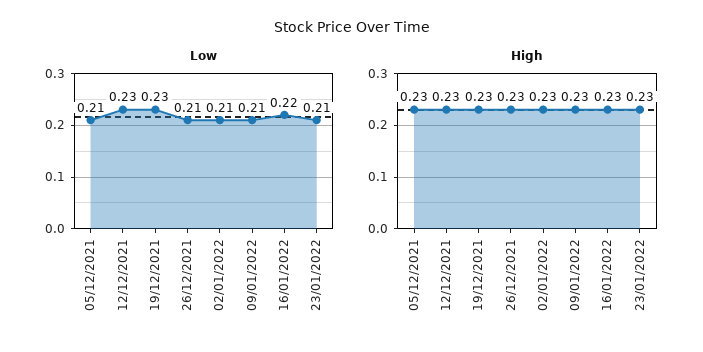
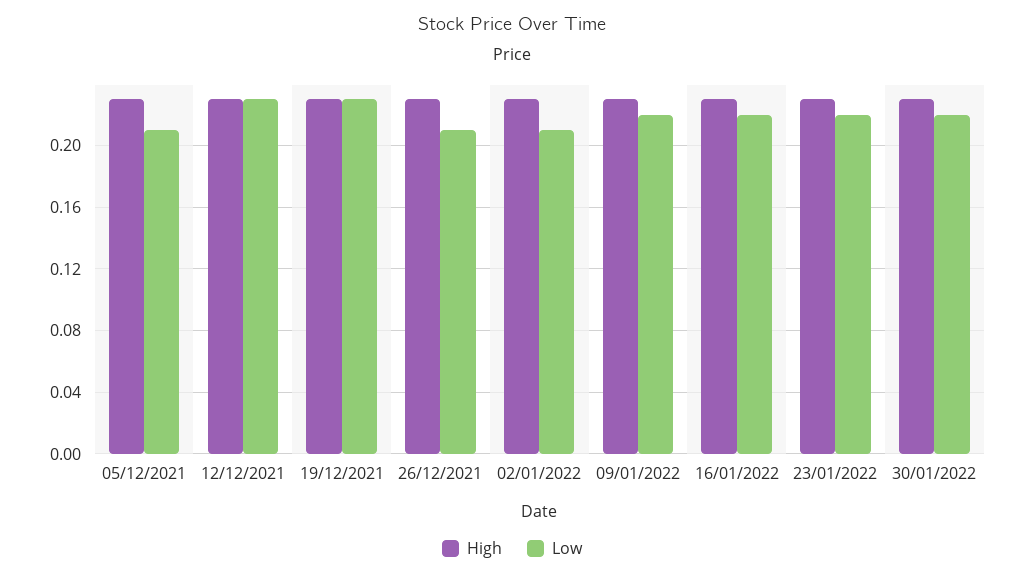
Low, 09/01/2022: 0.21 -> 0.22
Low, 23/01/2022: 0.21 -> 0.22
High, 30/01/2022: none -> 0.23
Low, 30/01/2022: none -> 0.22

